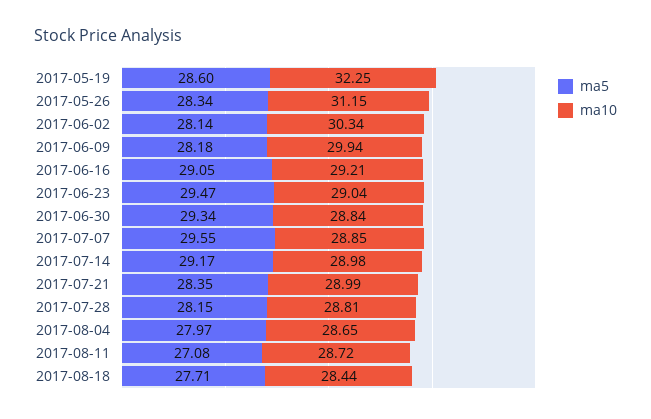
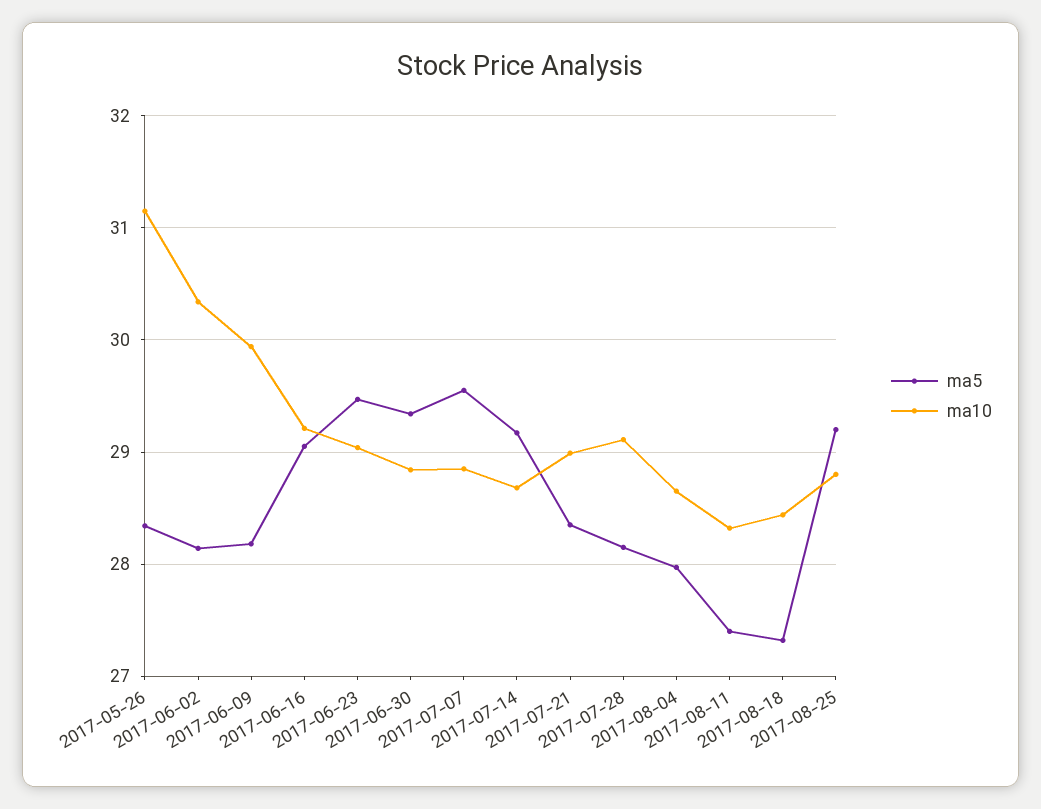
ma5, 2017-05-19: 28.6 -> none
ma10, 2017-05-19: 32.25 -> none
ma10, 2017-07-14: 28.98 -> 28.7
ma10, 2017-07-28: 28.81 -> 29.1
ma5, 2017-08-11: 27.08 -> 27.4
ma10, 2017-08-11: 28.72 -> 28.3
ma5, 2017-08-18: 27.71 -> 27.3
ma5, 2017-08-25: none -> 29.2
ma10, 2017-08-25: none -> 28.8

